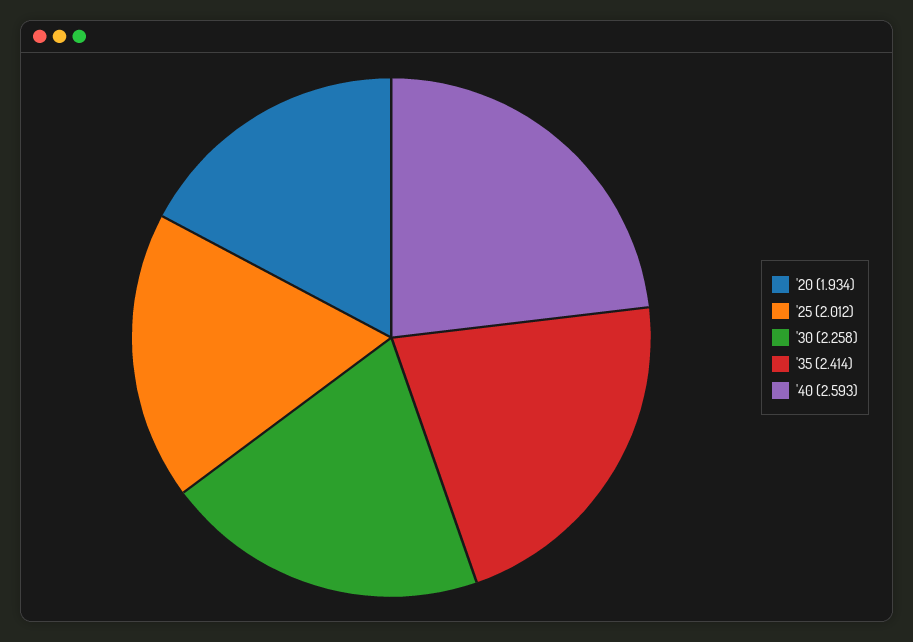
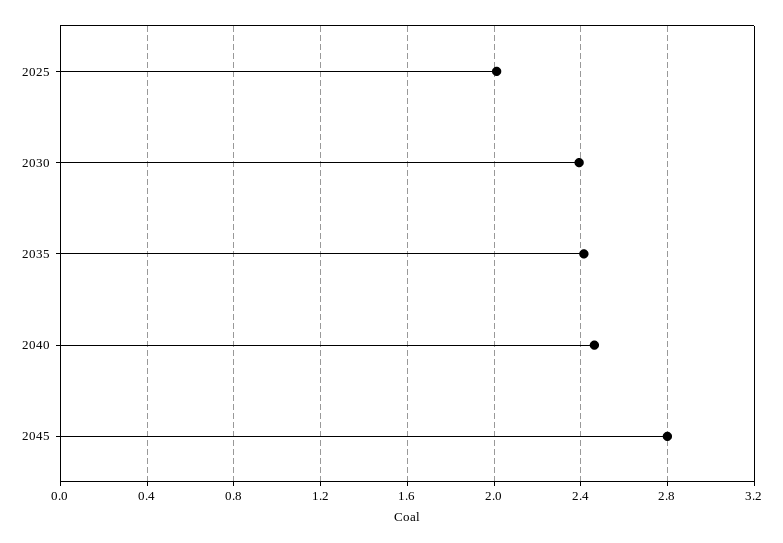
'20: 1.934 -> none
'30: 2.258 -> 2.4
'40: 2.593 -> 2.45
2045: none -> 2.8

